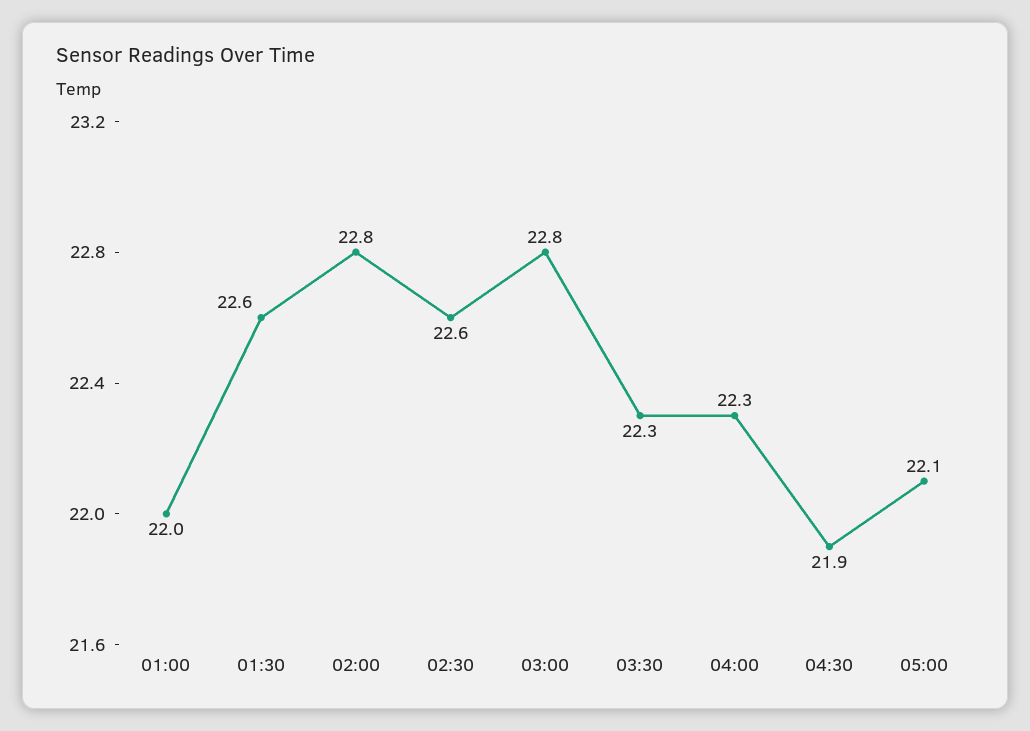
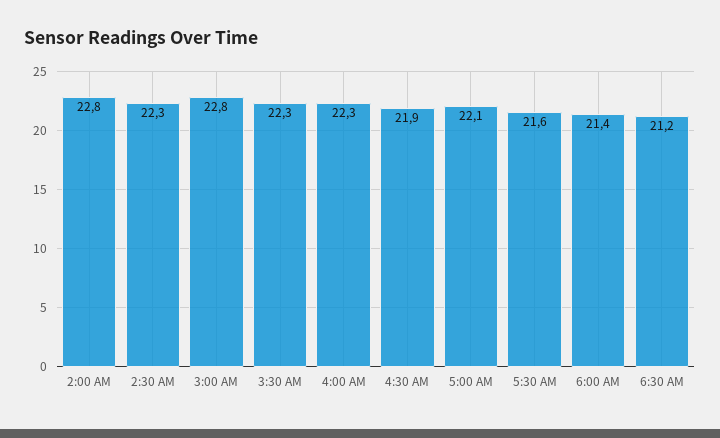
01:00: 22 -> none
01:30: 22.6 -> none
02:30: 22.6 -> 22.3
5:30 AM: none -> 21.6
6:00 AM: none -> 21.4
6:30 AM: none -> 21.2

